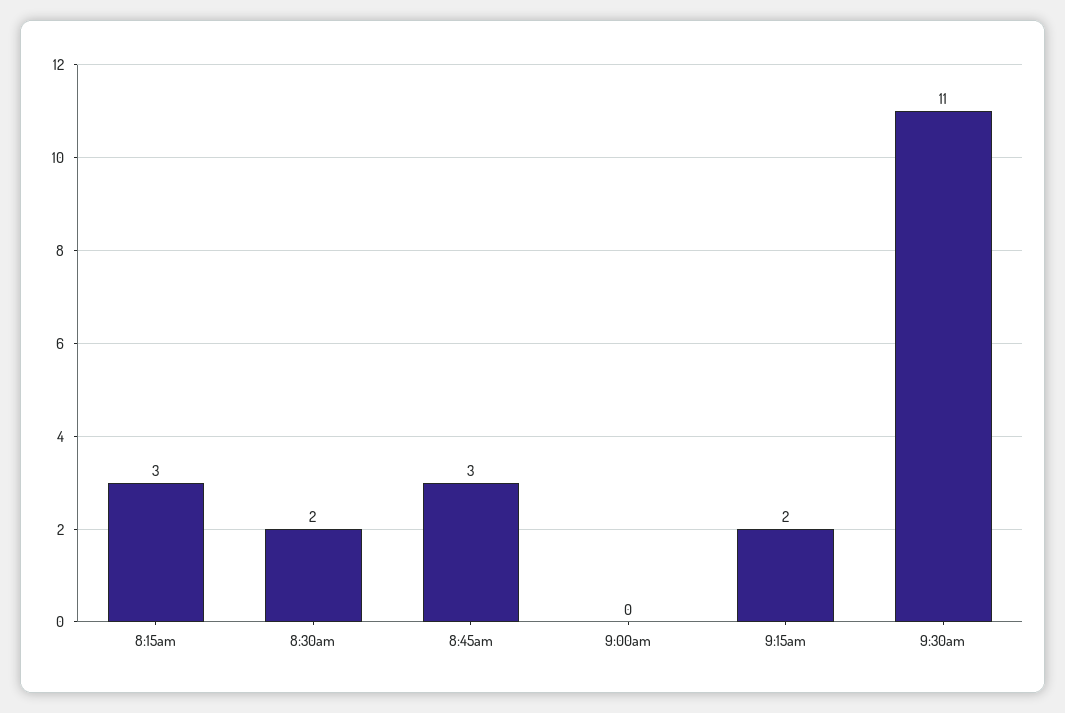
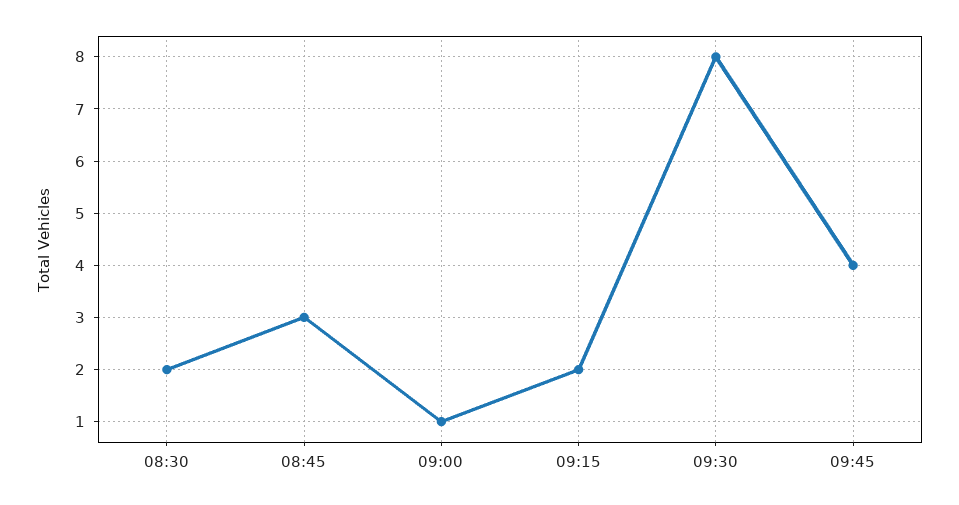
8:15am: 3 -> none
9:00am: 0 -> 1
9:30am: 11 -> 8
09:45: none -> 4

